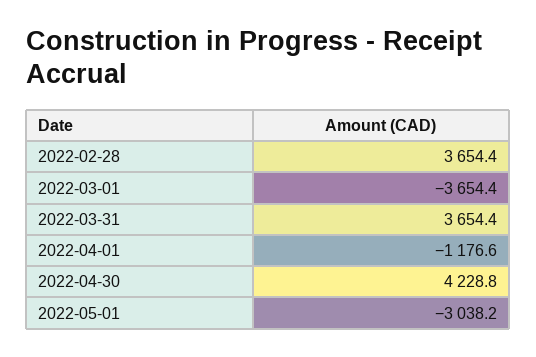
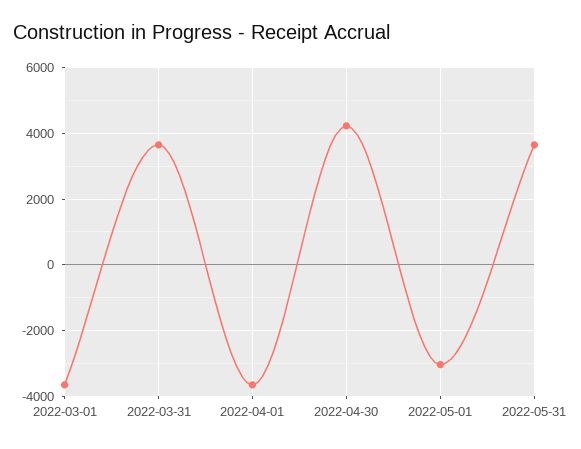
2022-02-28: 3654.4 -> none
2022-04-01: -1176.6 -> -3600
2022-05-31: none -> 3600

